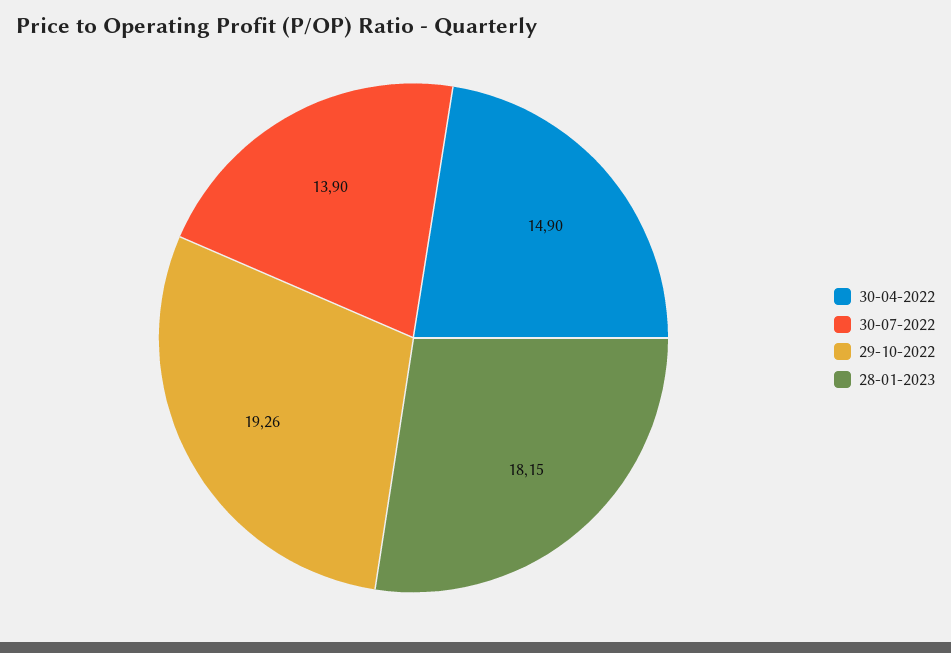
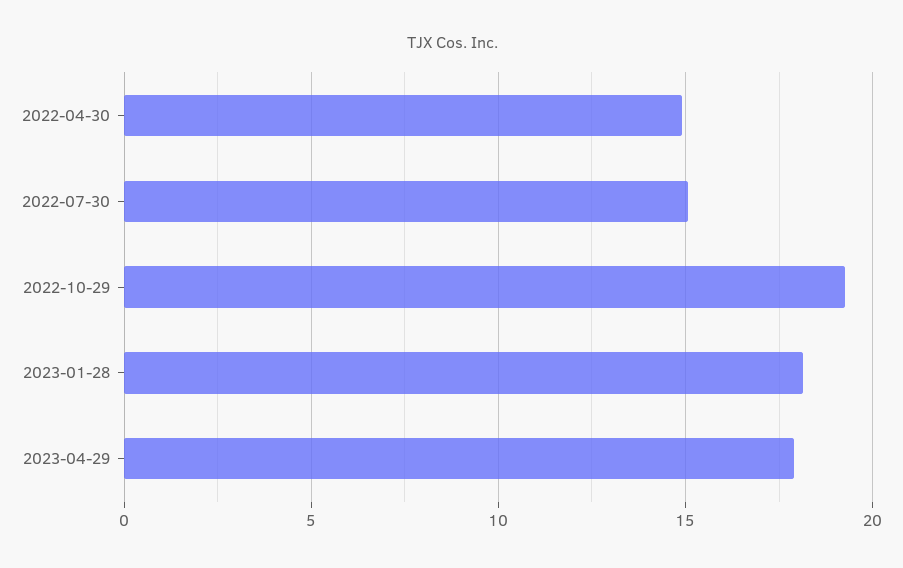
30-07-2022: 13.9 -> 15
2023-04-29: none -> 18

